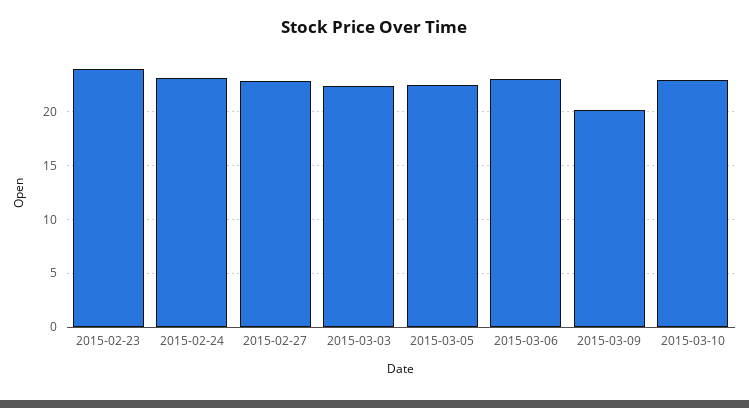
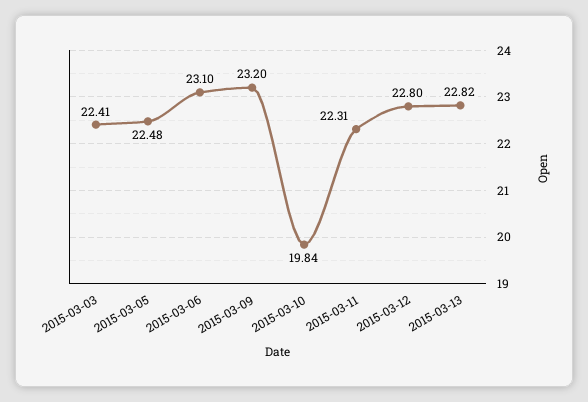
2015-02-23: 24 -> none
2015-02-24: 23 -> none
2015-02-27: 23 -> none
2015-03-09: 20 -> 23.2
2015-03-10: 23 -> 19.84
2015-03-11: none -> 22.31
2015-03-12: none -> 22.8
2015-03-13: none -> 22.82

